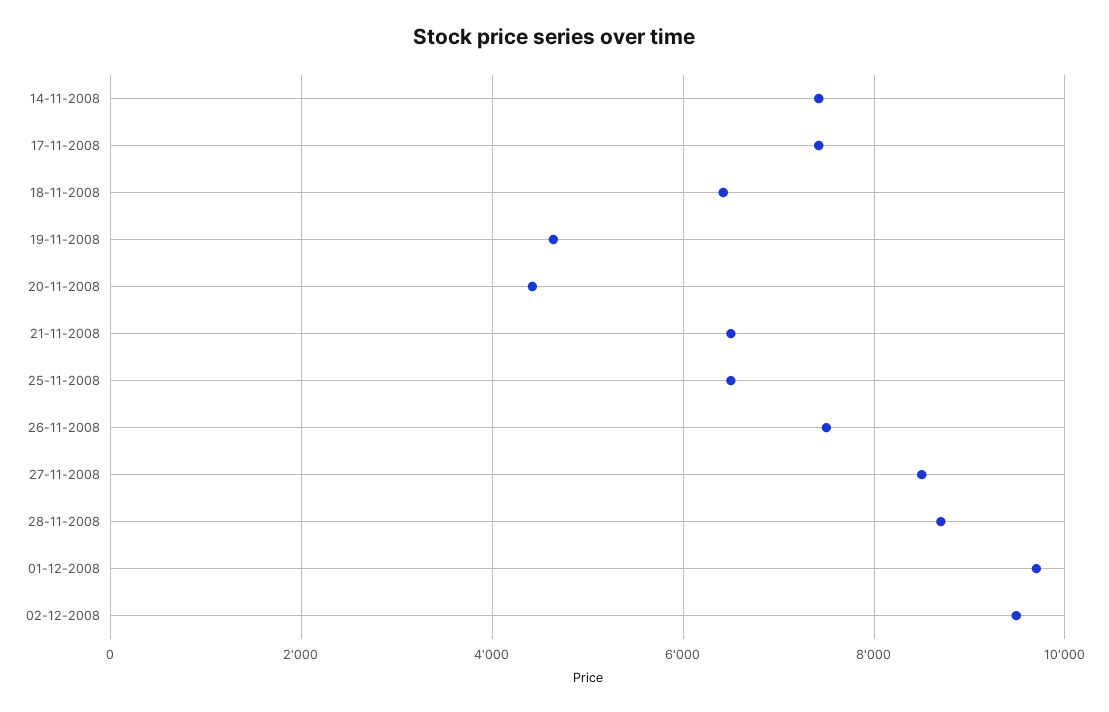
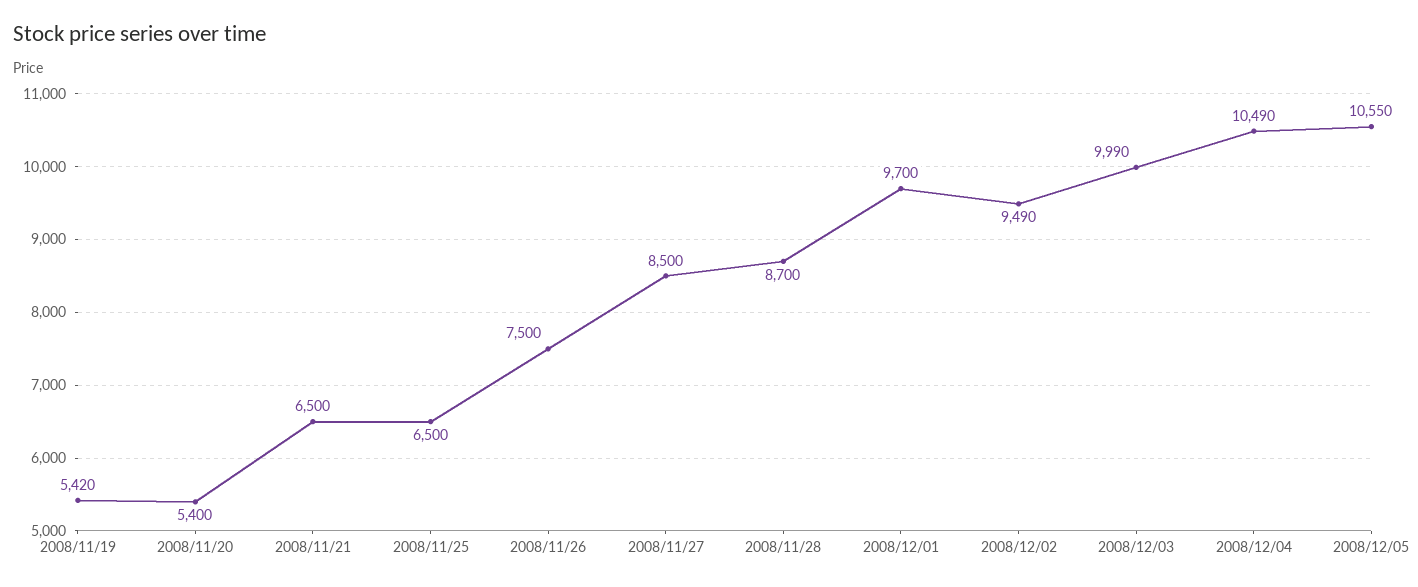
14-11-2008: 7400 -> none
17-11-2008: 7400 -> none
18-11-2008: 6400 -> none
19-11-2008: 4600 -> 5420
20-11-2008: 4400 -> 5400
2008/12/03: none -> 9990
2008/12/04: none -> 10490
2008/12/05: none -> 10550

